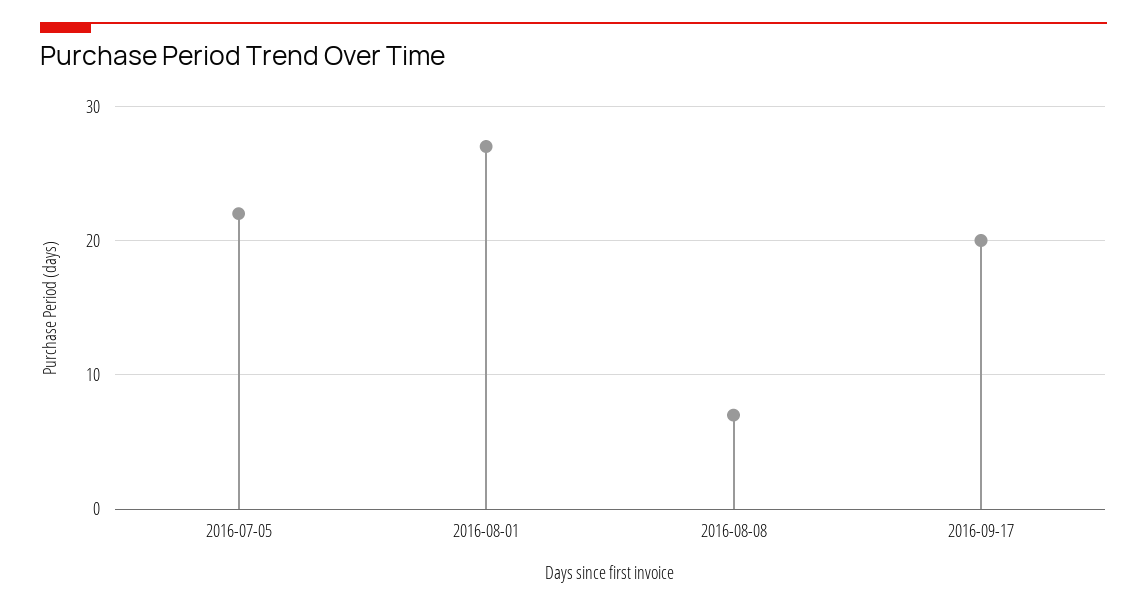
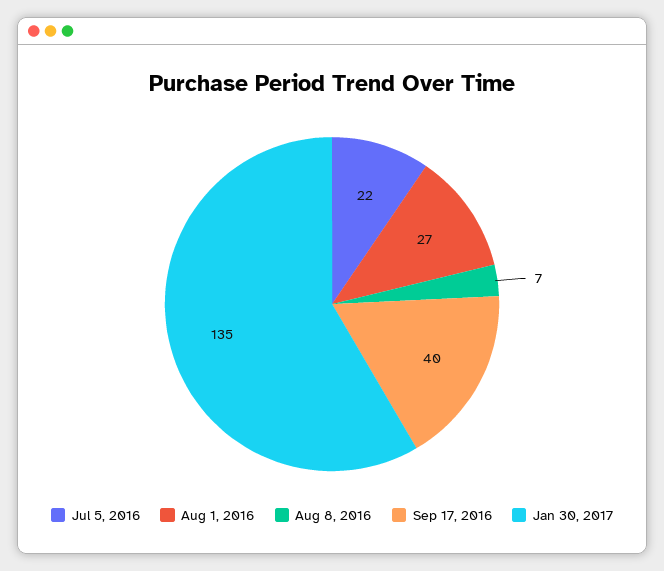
2016-09-17: 20 -> 40
Jan 30, 2017: none -> 135

